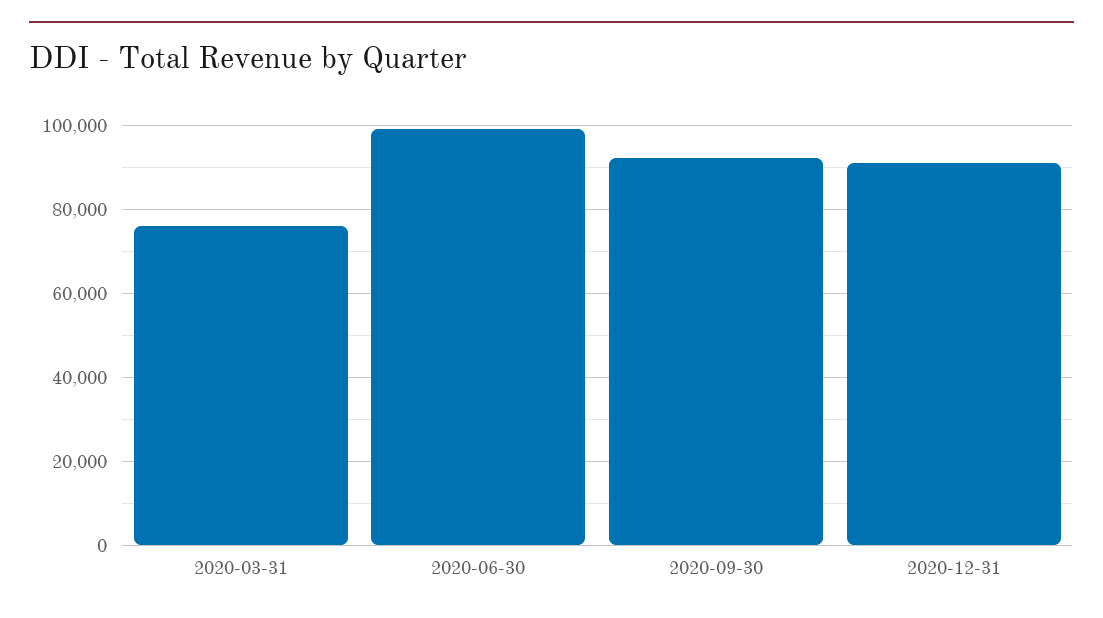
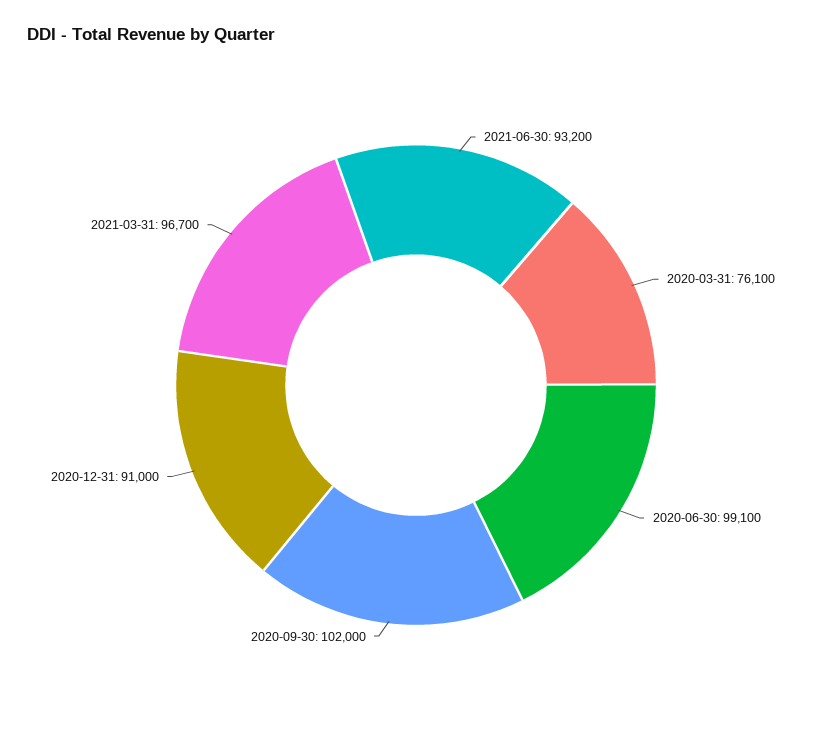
2020-09-30: 92000 -> 102000
2021-06-30: none -> 93200
2021-03-31: none -> 96700

